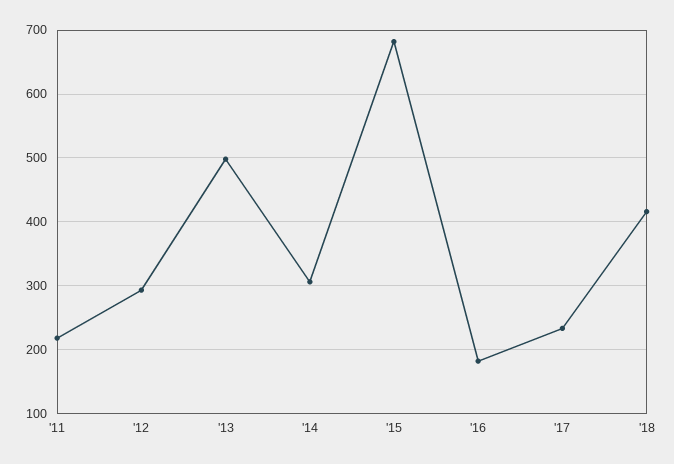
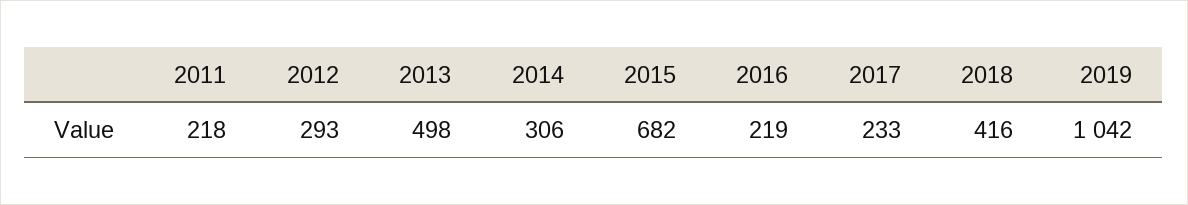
'16: 180 -> 219
2019: none -> 1042

